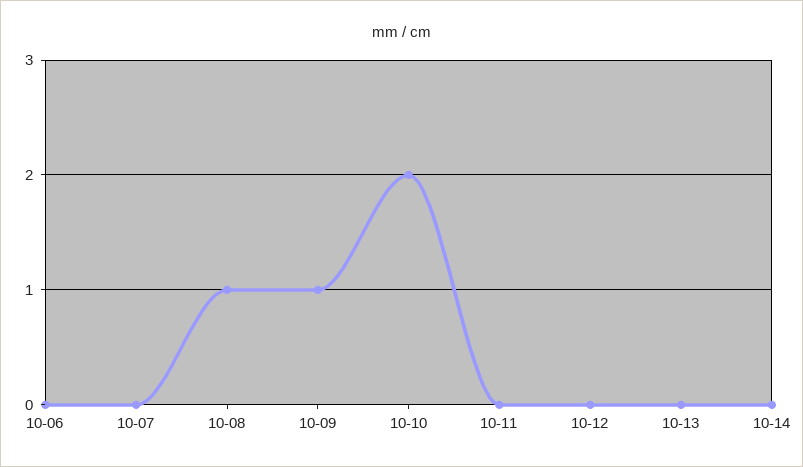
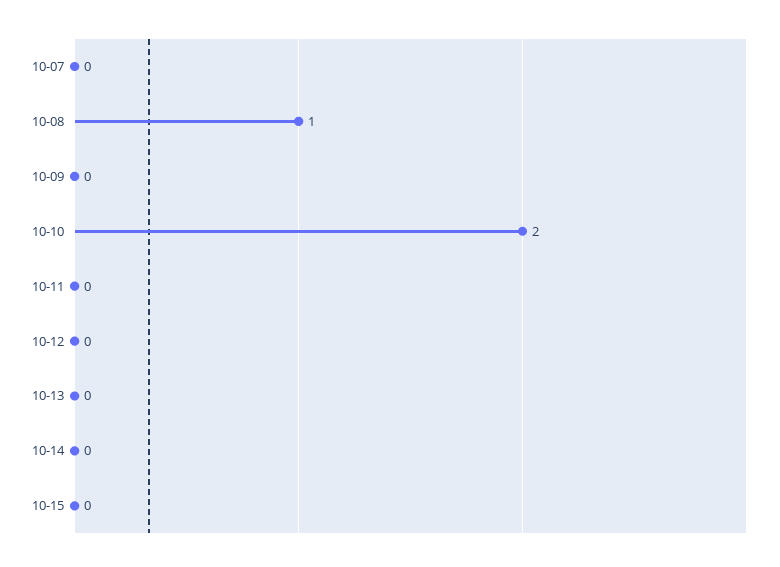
10-06: 0 -> none
10-09: 1 -> 0
10-15: none -> 0

